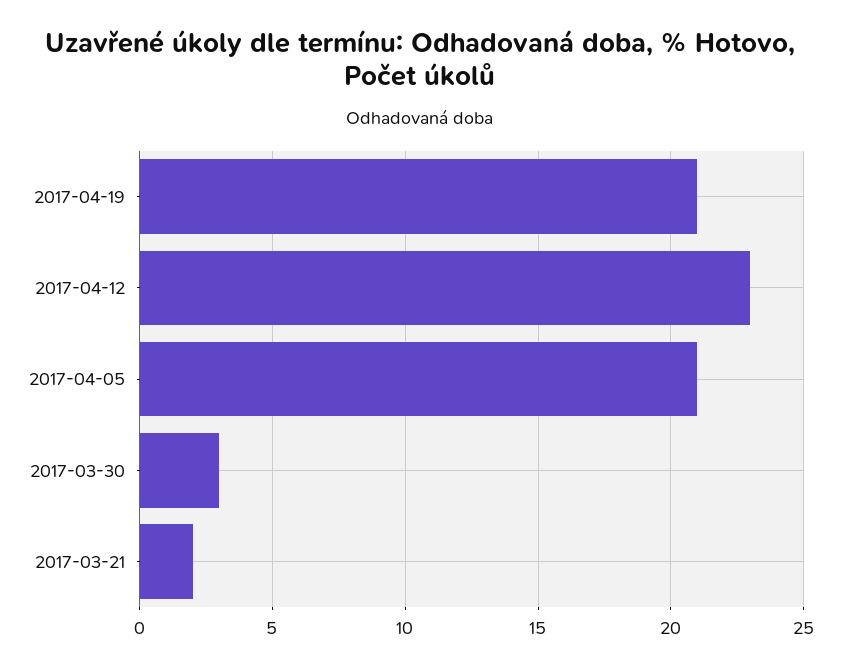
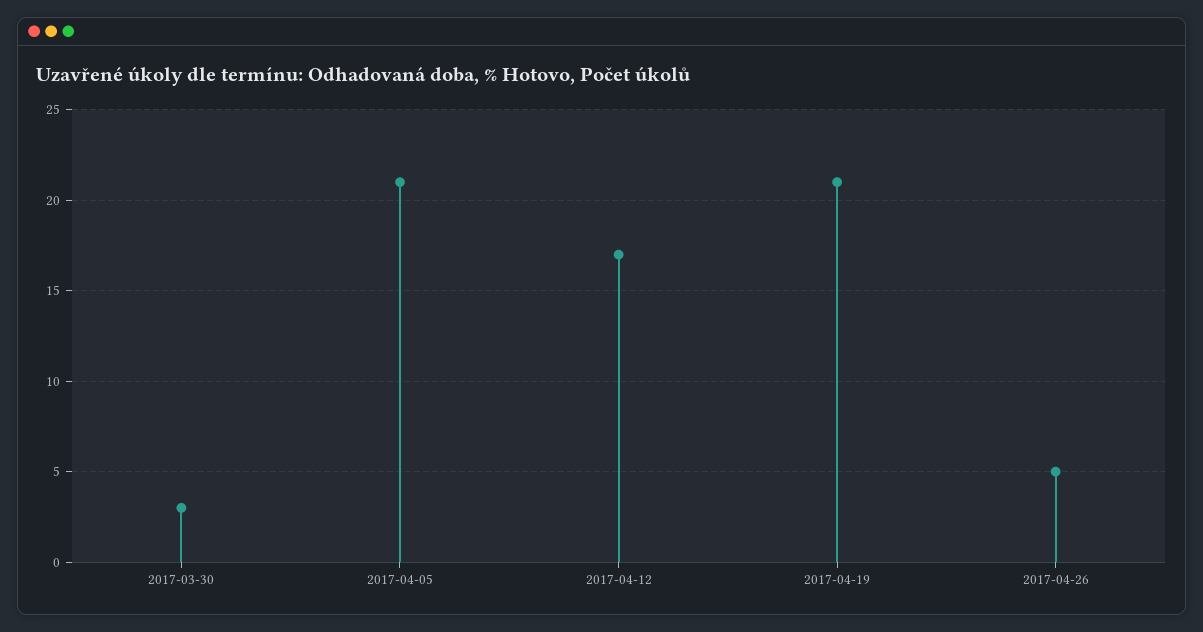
2017-04-12: 23 -> 17
2017-03-21: 2 -> none
2017-04-26: none -> 5

